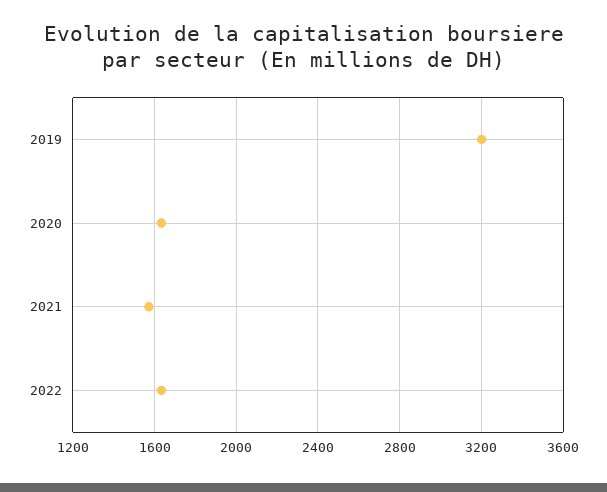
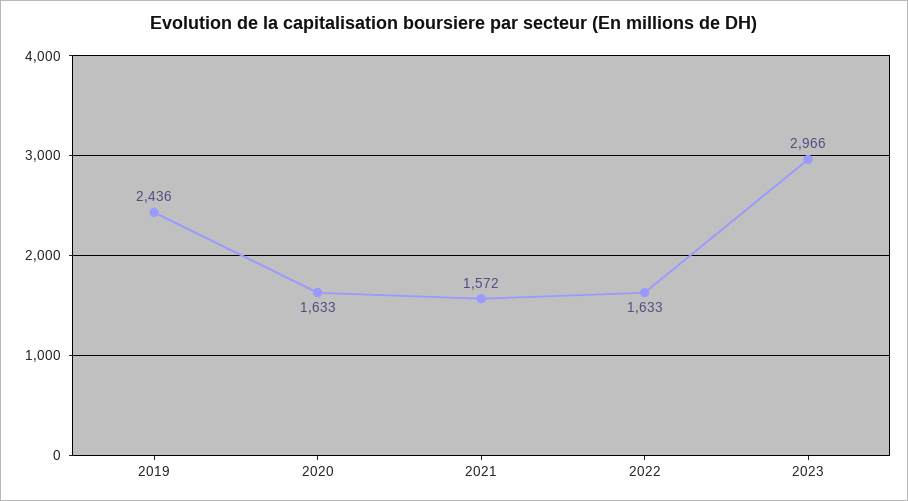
2019: 3200 -> 2436
2023: none -> 2966

